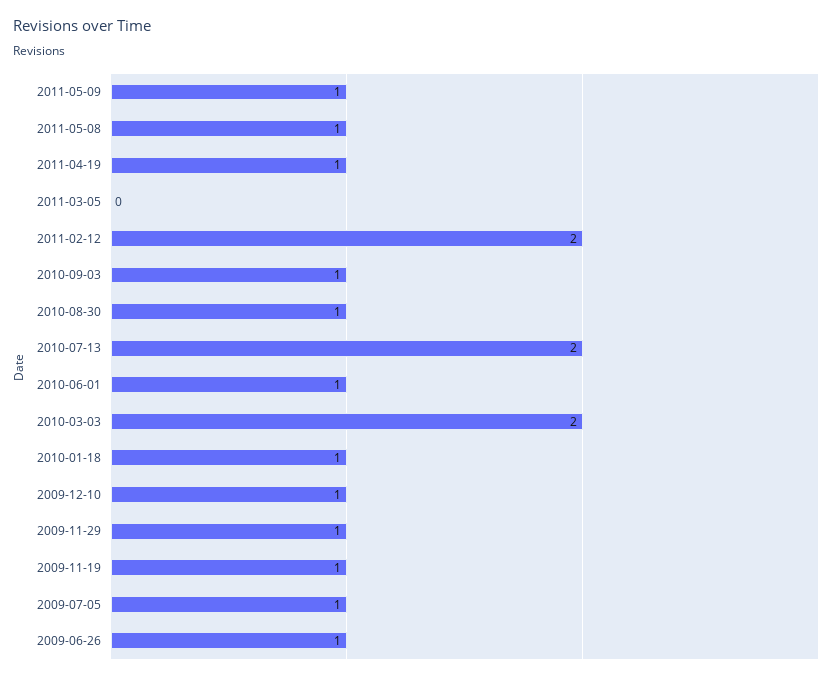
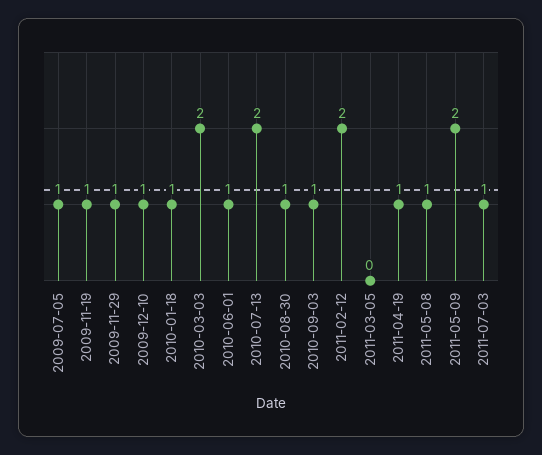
2011-05-09: 1 -> 2
2009-06-26: 1 -> none
2011-07-03: none -> 1

